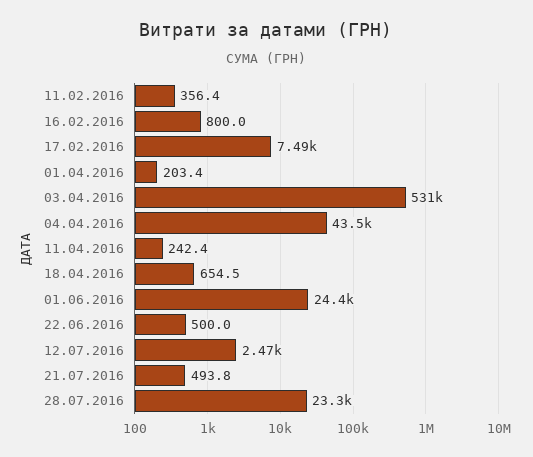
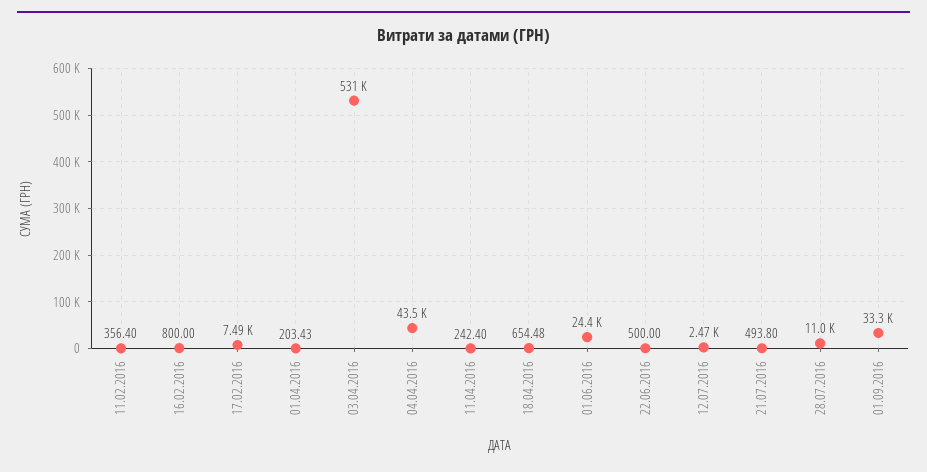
28.07.2016: 23300 -> 11000
01.09.2016: none -> 33300

